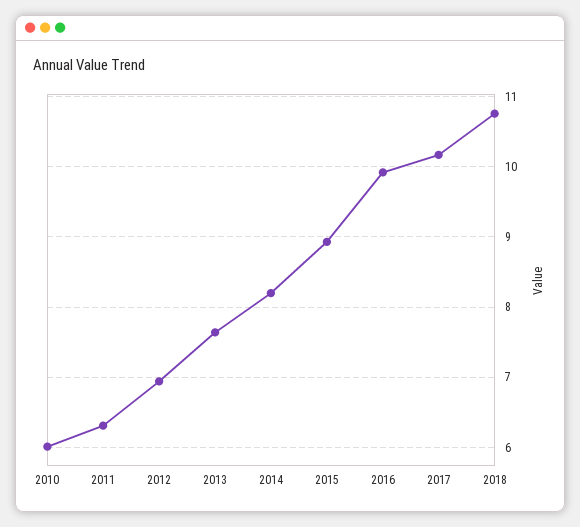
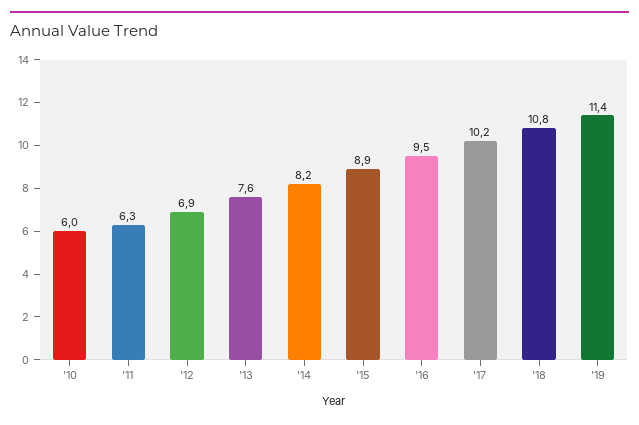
2016: 9.9 -> 9.5
'19: none -> 11.4

